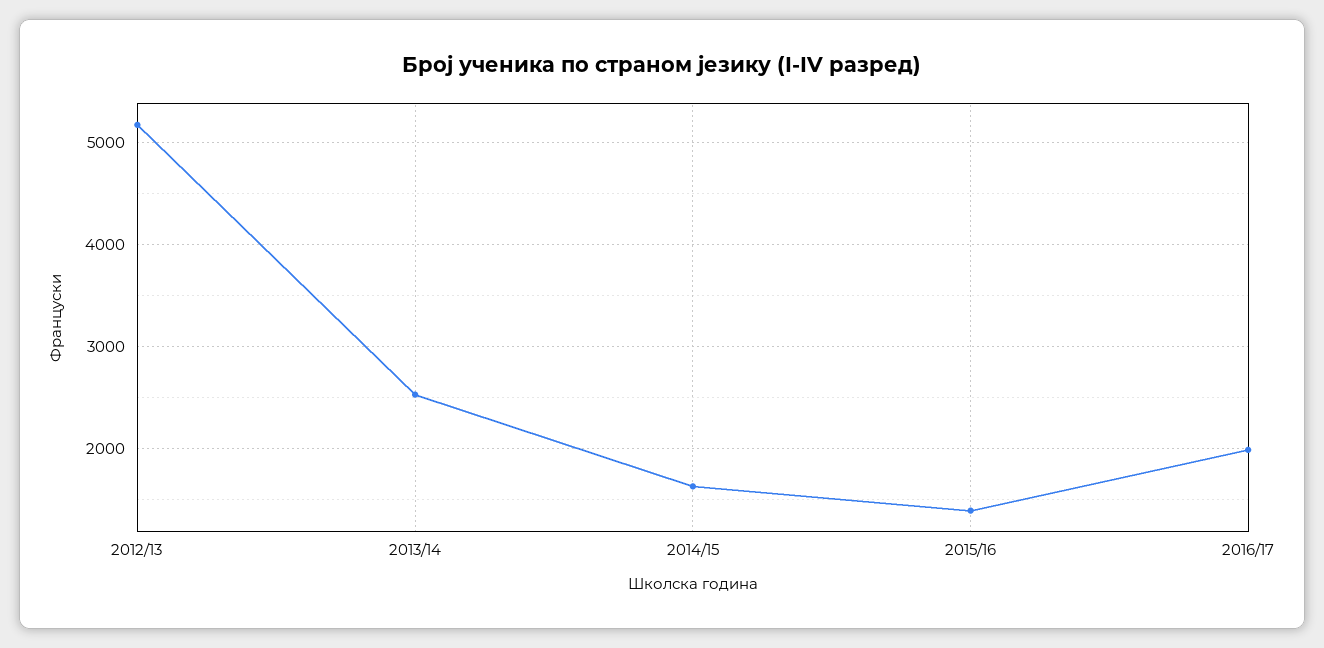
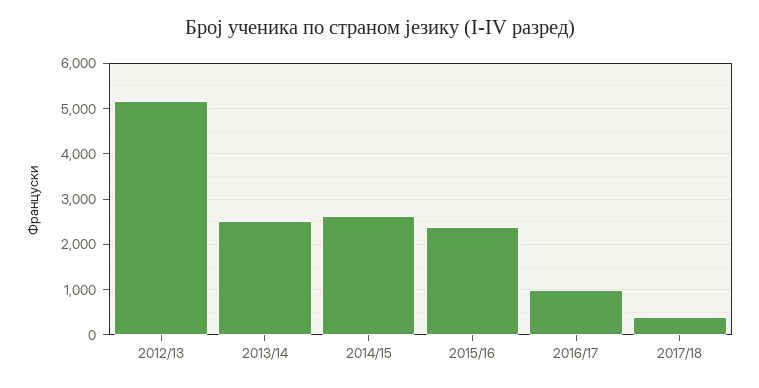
2014/15: 1600 -> 2600
2015/16: 1400 -> 2400
2016/17: 2000 -> 1000
2017/18: none -> 400

